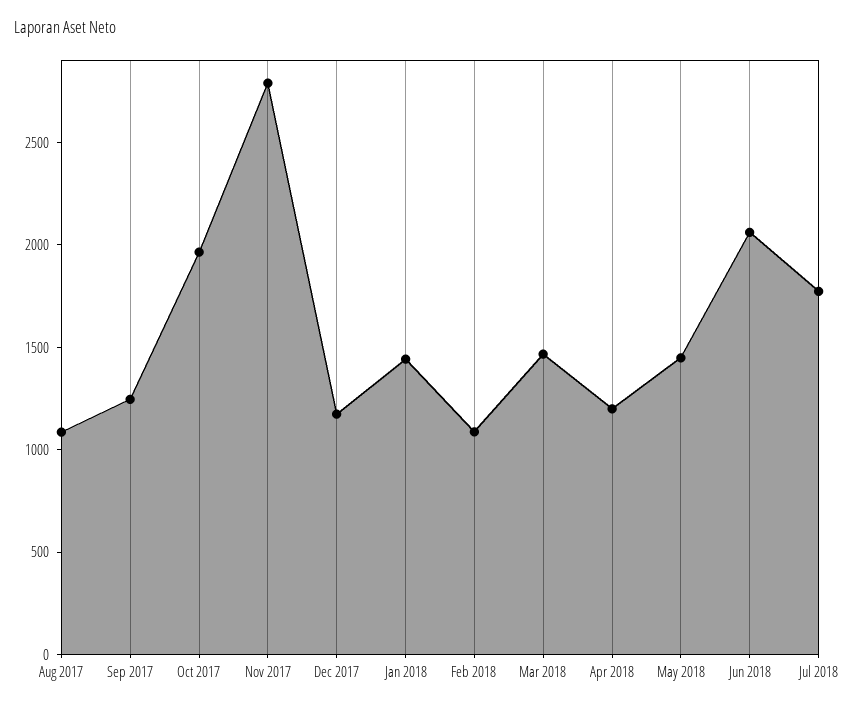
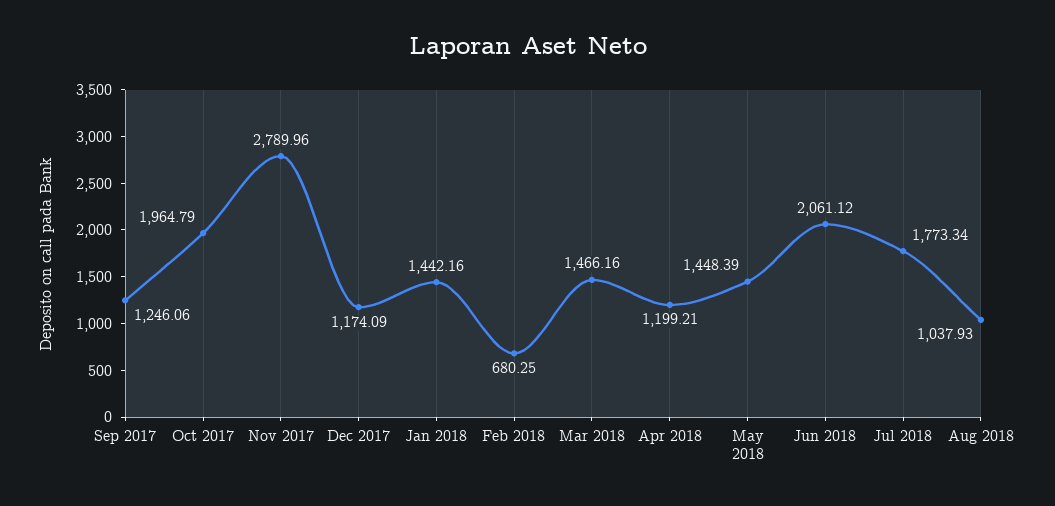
Aug 2017: 1100 -> none
Feb 2018: 1100 -> 680.25
Aug 2018: none -> 1037.93

